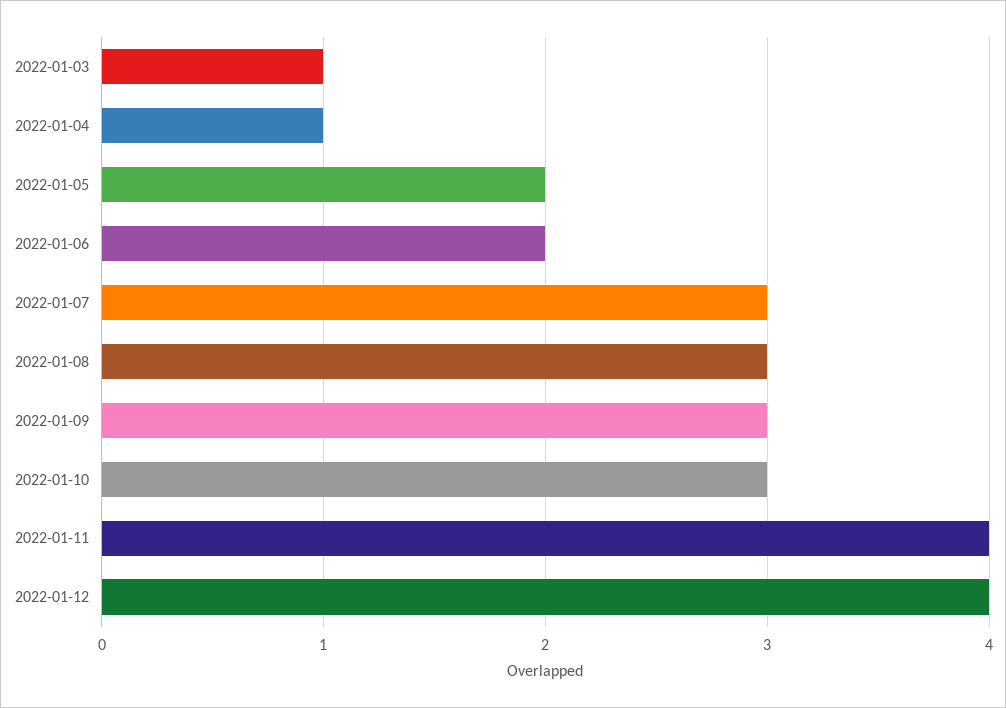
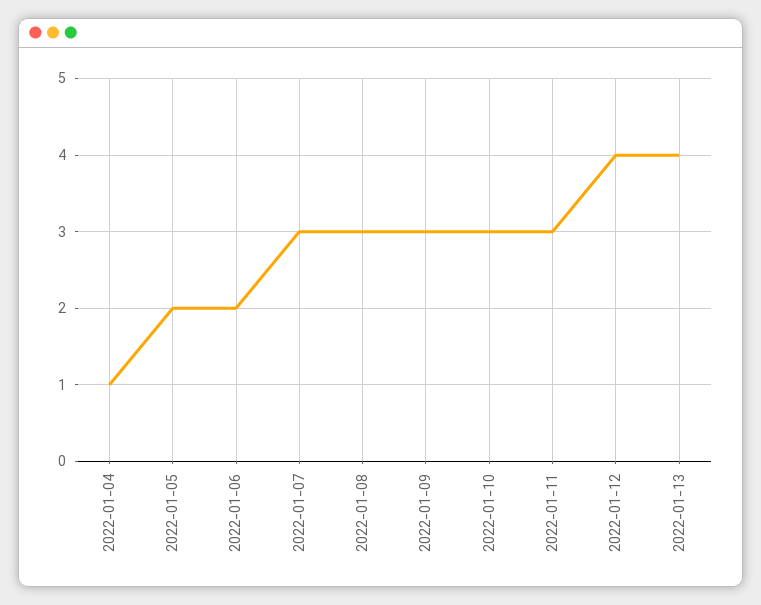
2022-01-03: 1 -> none
2022-01-11: 4 -> 3
2022-01-13: none -> 4

